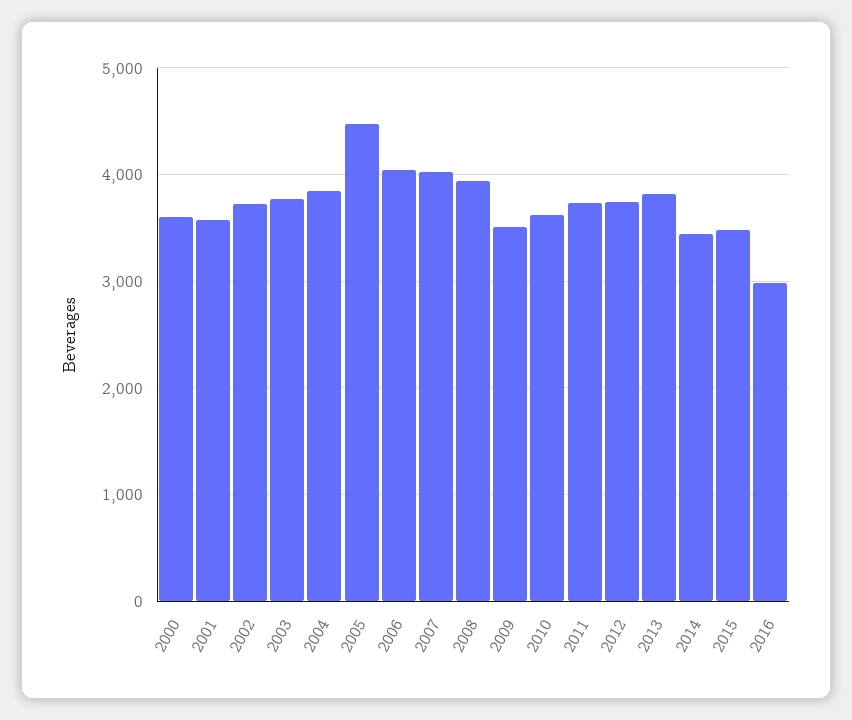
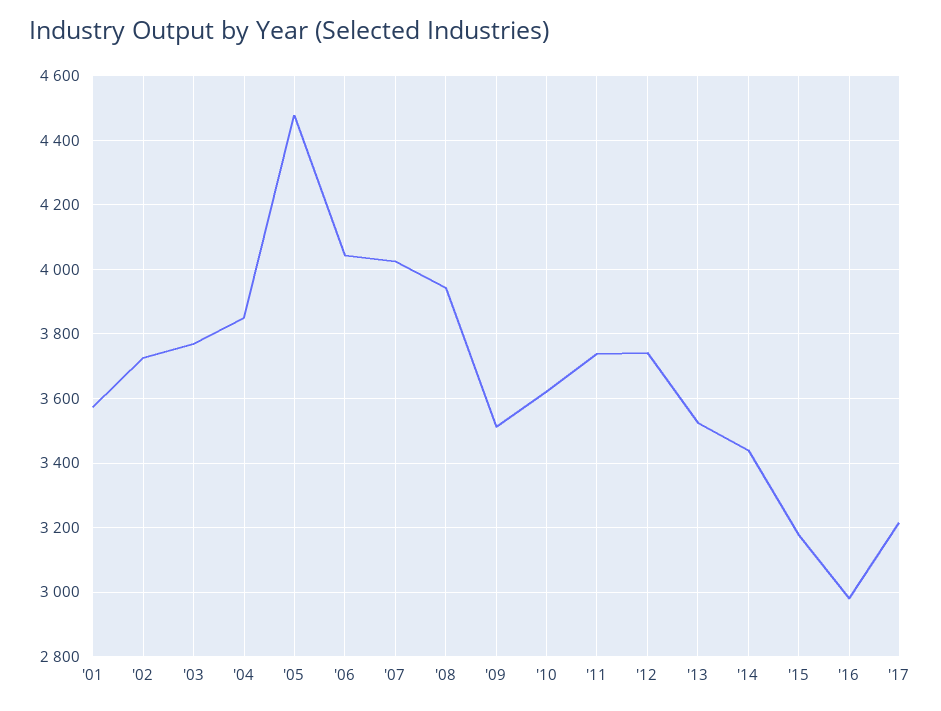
2000: 3600 -> none
2013: 3800 -> 3520
2015: 3500 -> 3180
'17: none -> 3220

